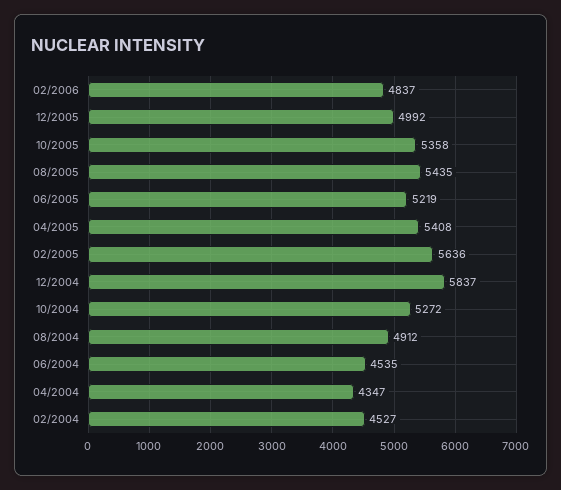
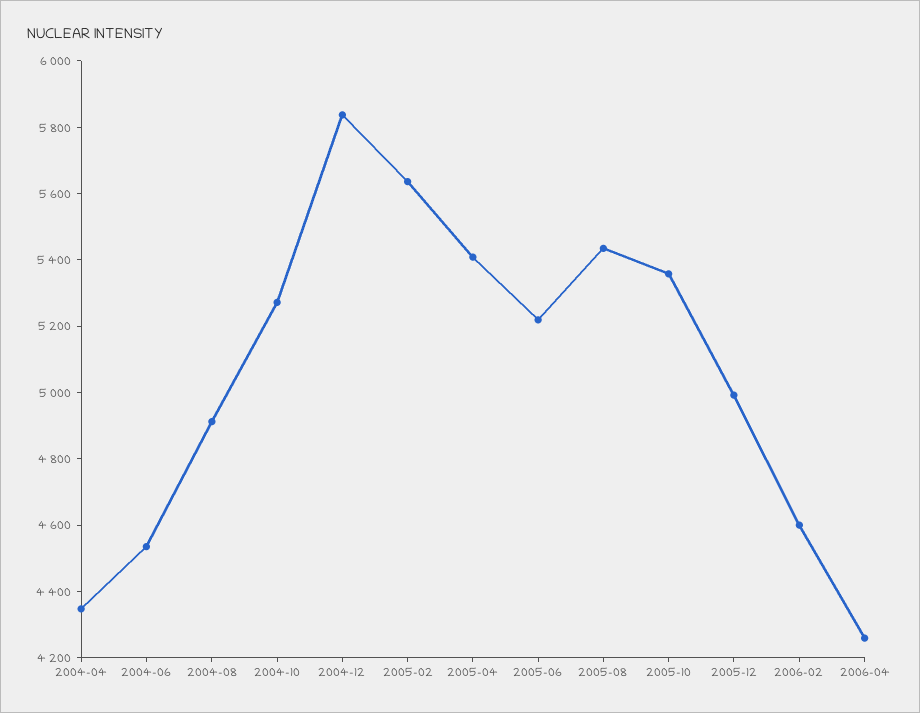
02/2006: 4837 -> 4600
02/2004: 4527 -> none
2006-04: none -> 4250

